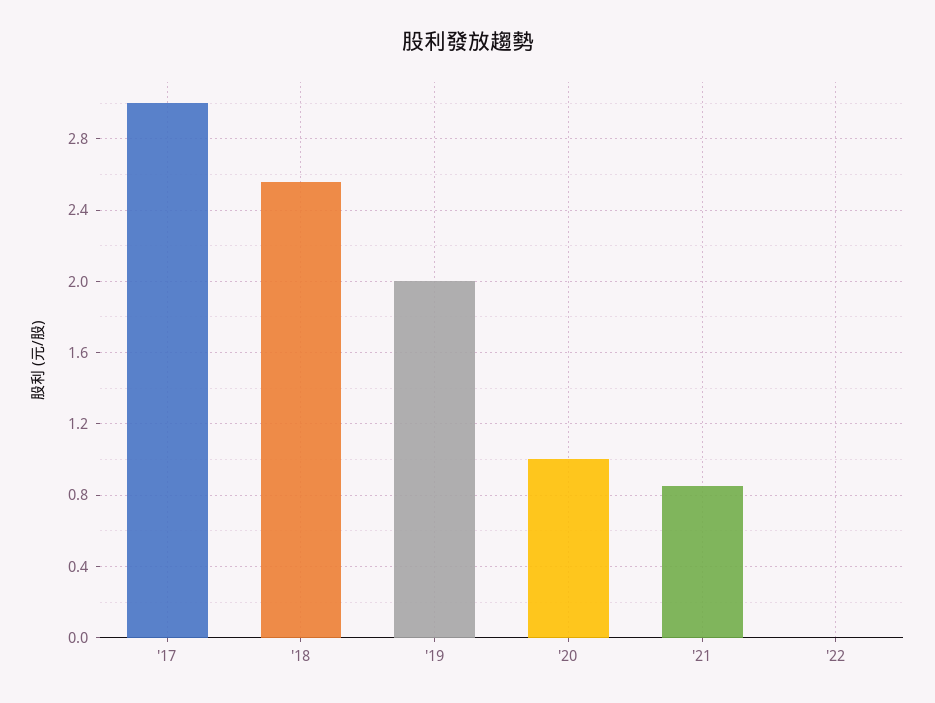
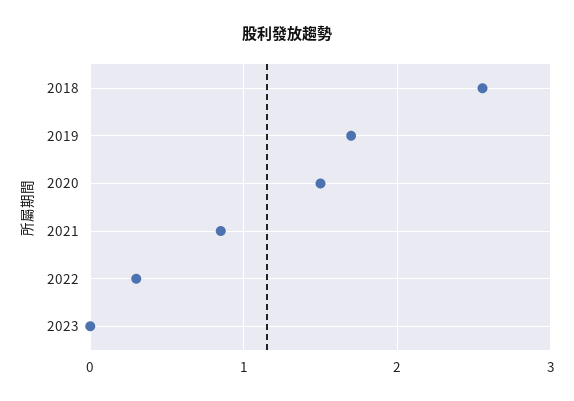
'17: 3 -> none
'19: 2 -> 1.7
'20: 1 -> 1.5
'22: 0 -> 0.3
2023: none -> 0

